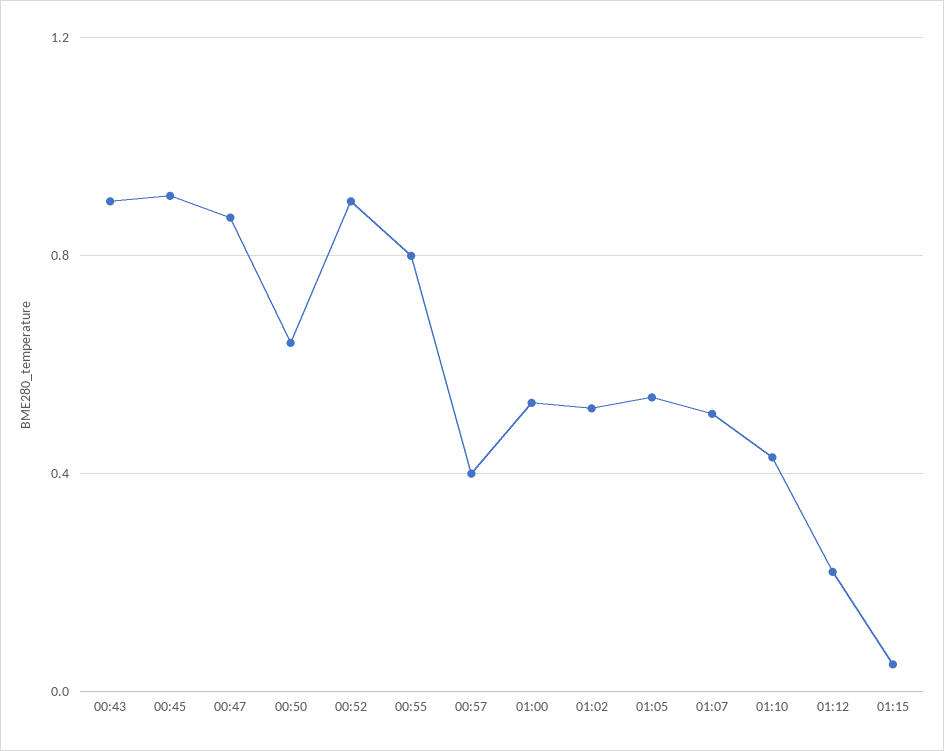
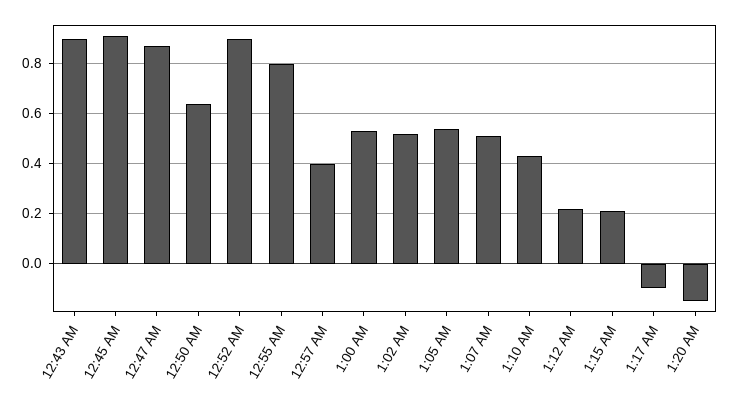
01:15: 0.05 -> 0.2
1:17 AM: none -> -0.1
1:20 AM: none -> -0.15

